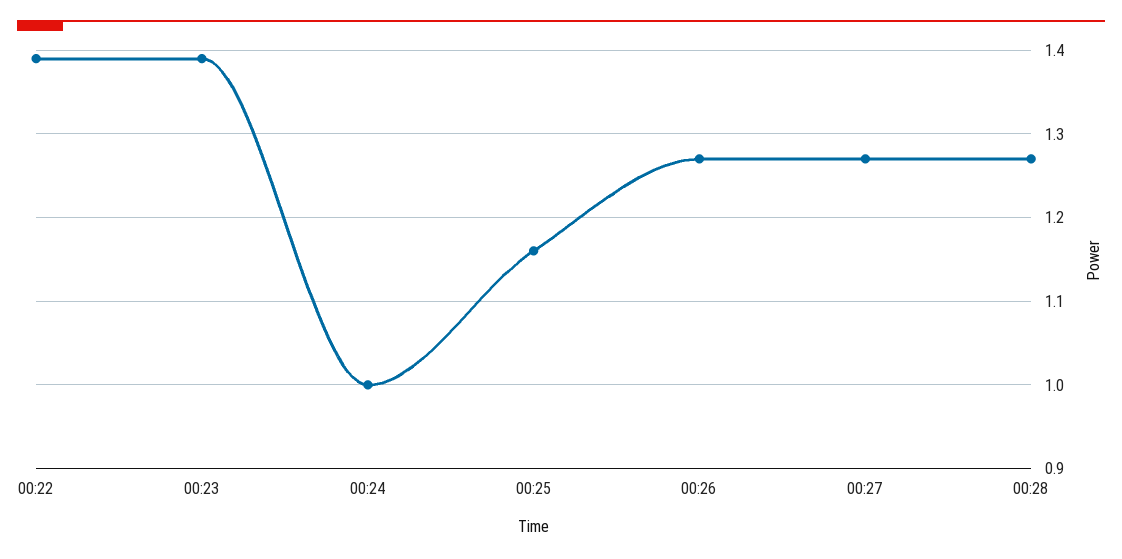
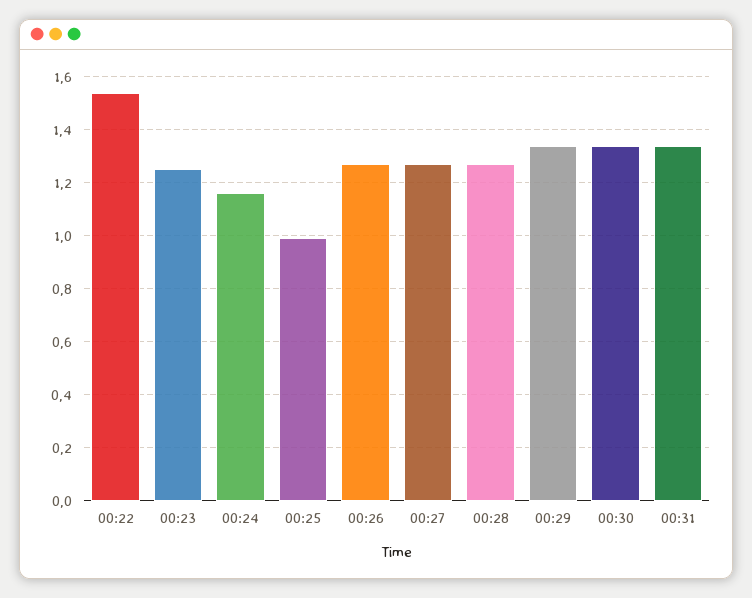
00:22: 1.39 -> 1.55
00:23: 1.39 -> 1.25
00:24: 1 -> 1.15
00:25: 1.16 -> 1
00:29: none -> 1.35
00:30: none -> 1.35
00:31: none -> 1.35

